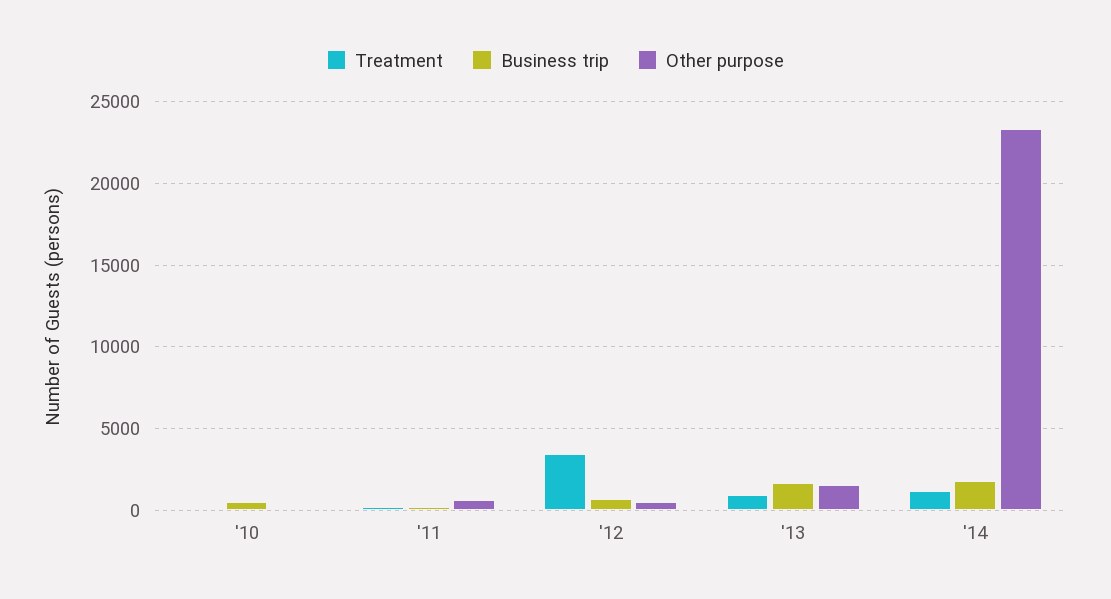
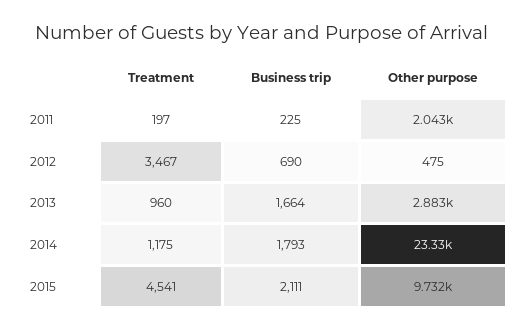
Treatment, '10: 0 -> none
Business trip, '10: 500 -> none
Other purpose, '10: 0 -> none
Other purpose, '11: 500 -> 2043
Other purpose, '13: 1500 -> 2883
Treatment, 2015: none -> 4541
Business trip, 2015: none -> 2111
Other purpose, 2015: none -> 9732

